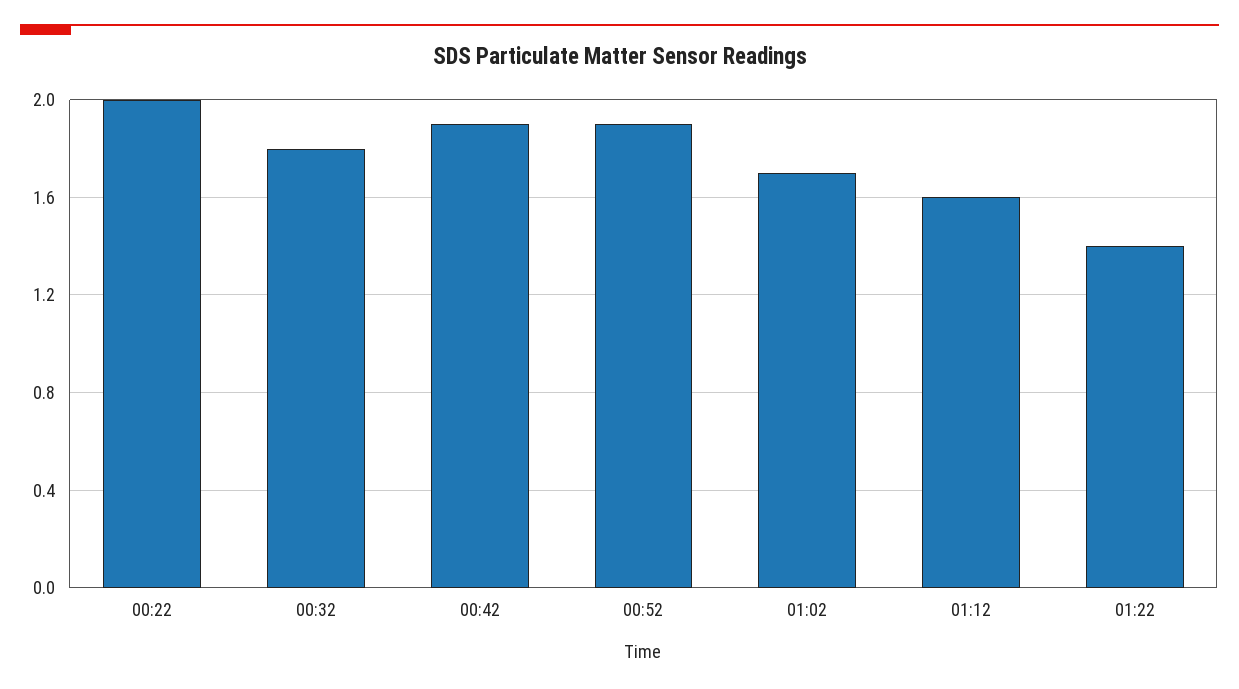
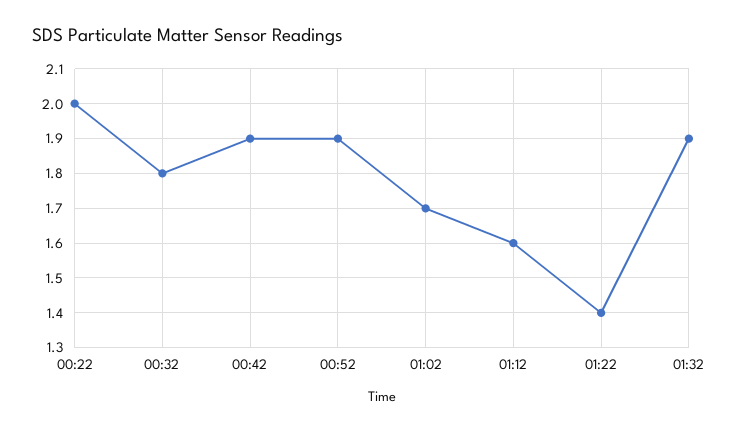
01:32: none -> 1.9

